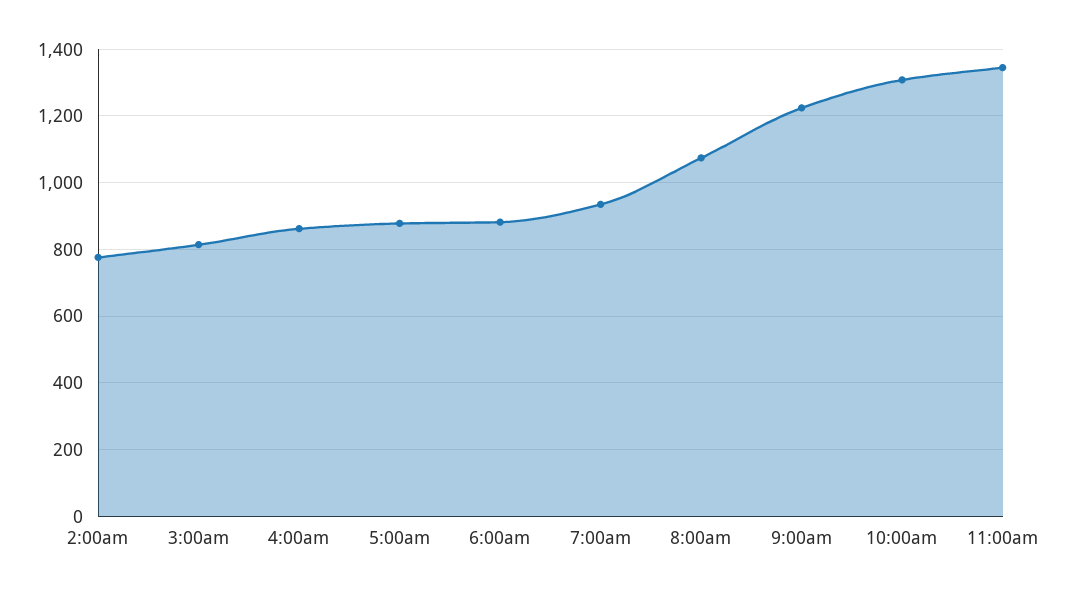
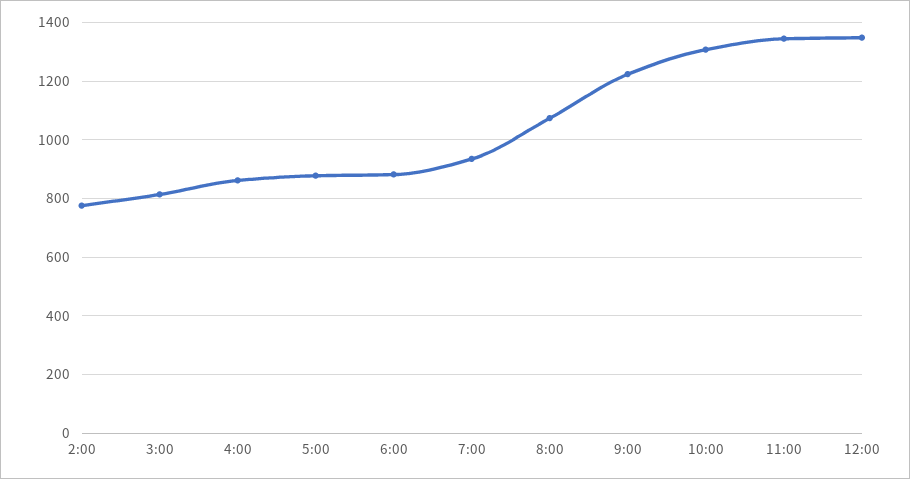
12:00: none -> 1350

